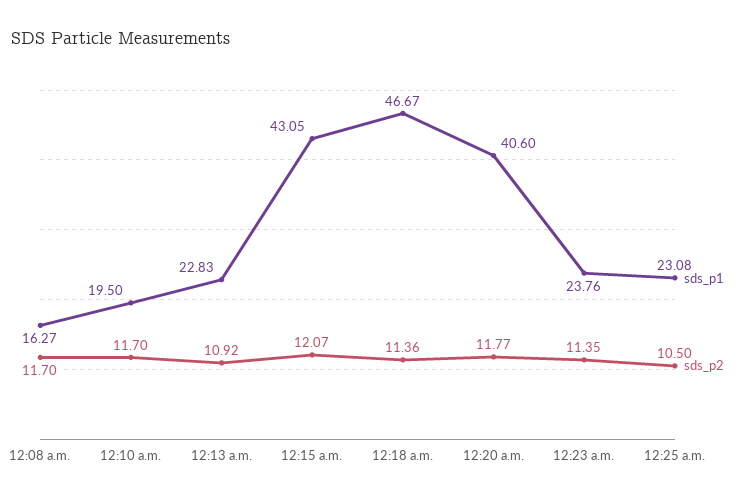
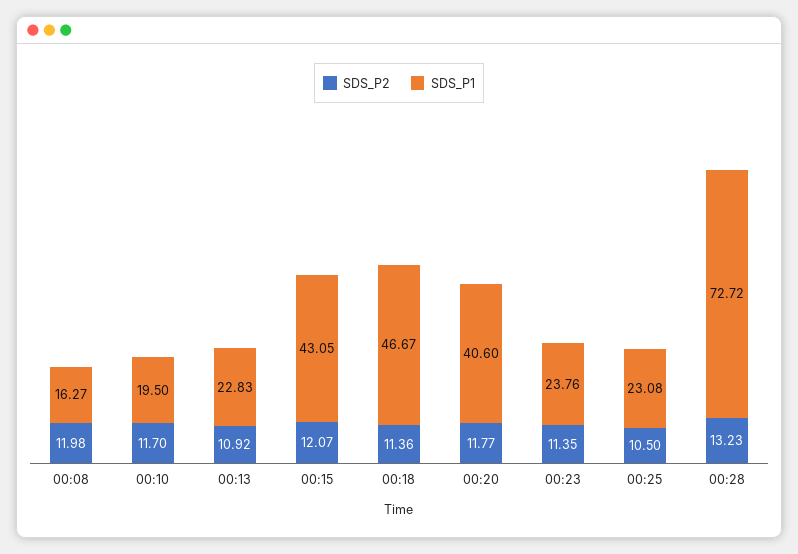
sds_p2, 12:08 a.m.: 11.7 -> 11.98
sds_p2, 00:28: none -> 13.23
sds_p1, 00:28: none -> 72.72

